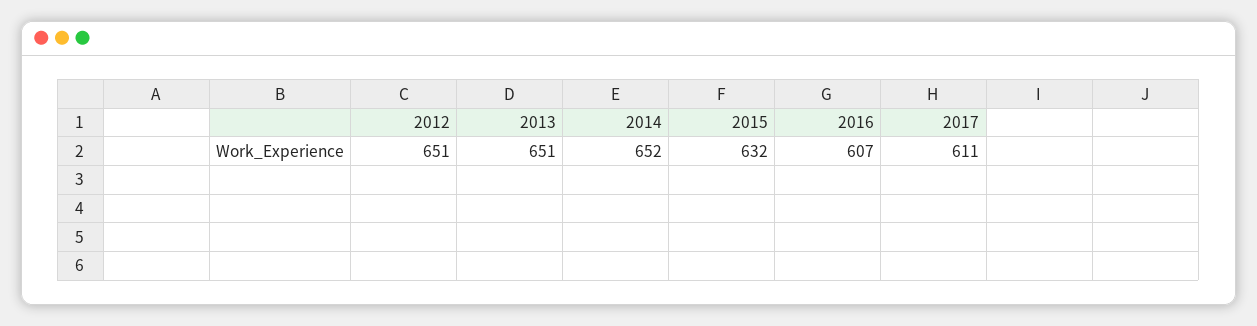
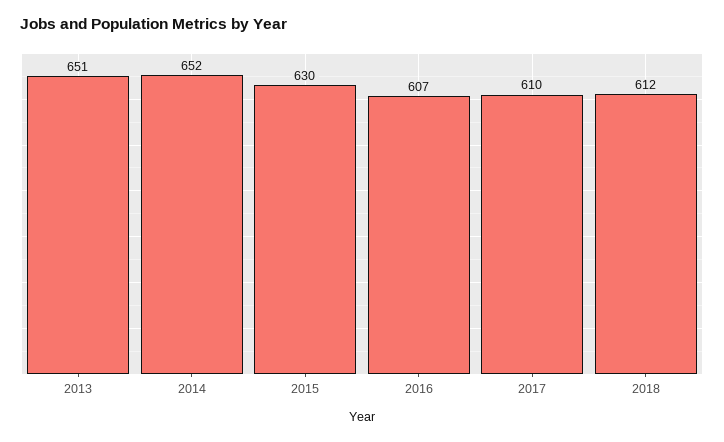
2012: 651 -> none
2015: 632 -> 630
2017: 611 -> 610
2018: none -> 612

